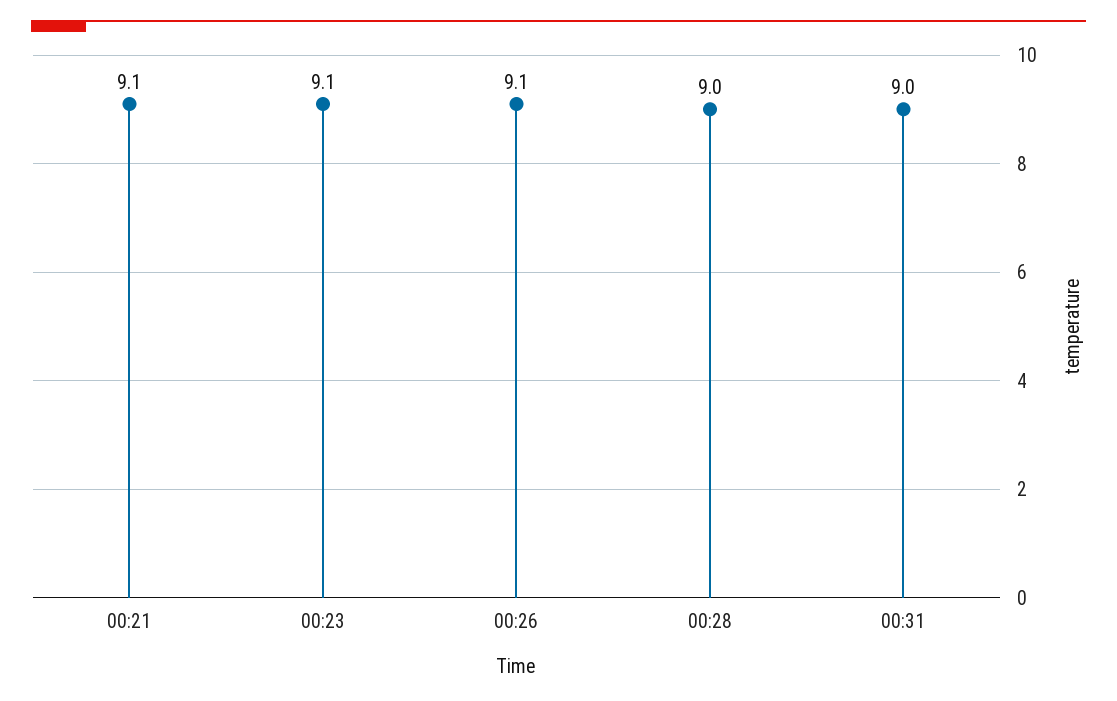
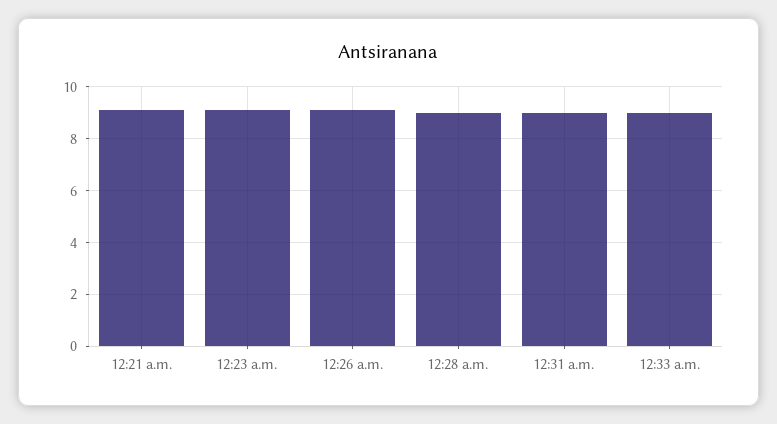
12:33 a.m.: none -> 9

